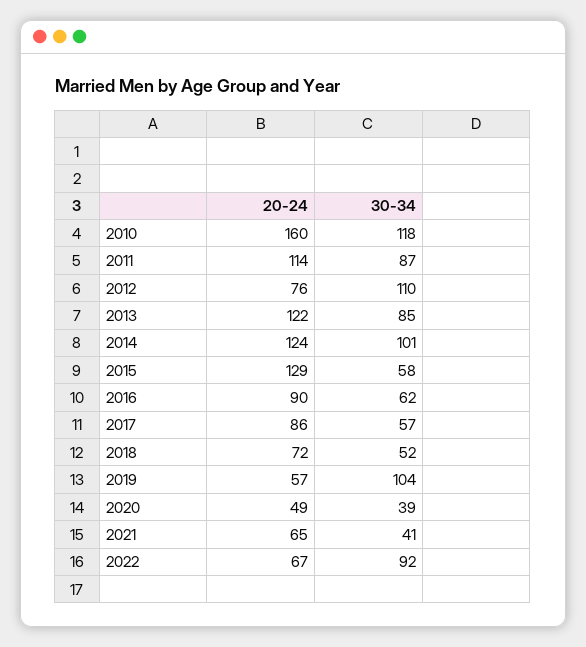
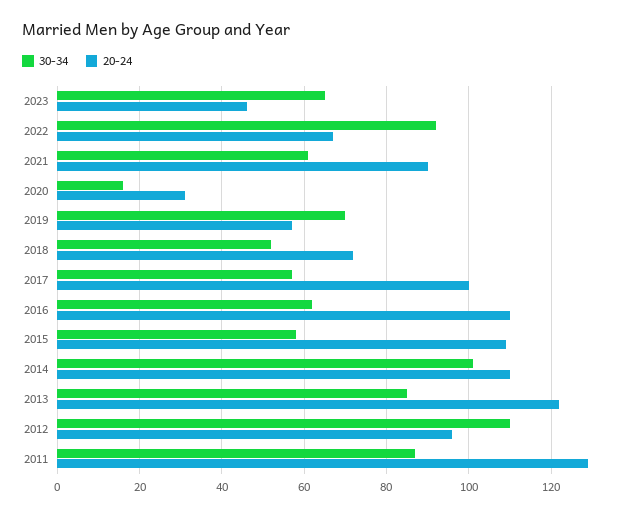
20-24, 2010: 160 -> none
30-34, 2010: 118 -> none
20-24, 2011: 114 -> 130
20-24, 2012: 76 -> 95
20-24, 2014: 124 -> 110
20-24, 2015: 129 -> 110
20-24, 2016: 90 -> 110
20-24, 2017: 86 -> 100
30-34, 2019: 104 -> 70
20-24, 2020: 49 -> 30
30-34, 2020: 39 -> 15
20-24, 2021: 65 -> 90
30-34, 2021: 41 -> 60
30-34, 2023: none -> 65
20-24, 2023: none -> 45

